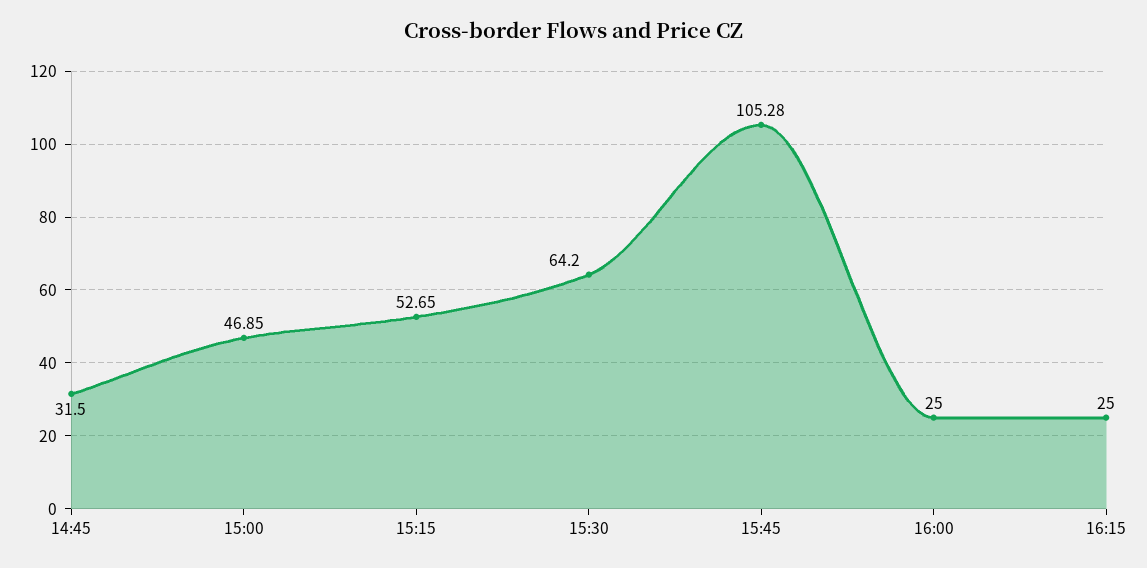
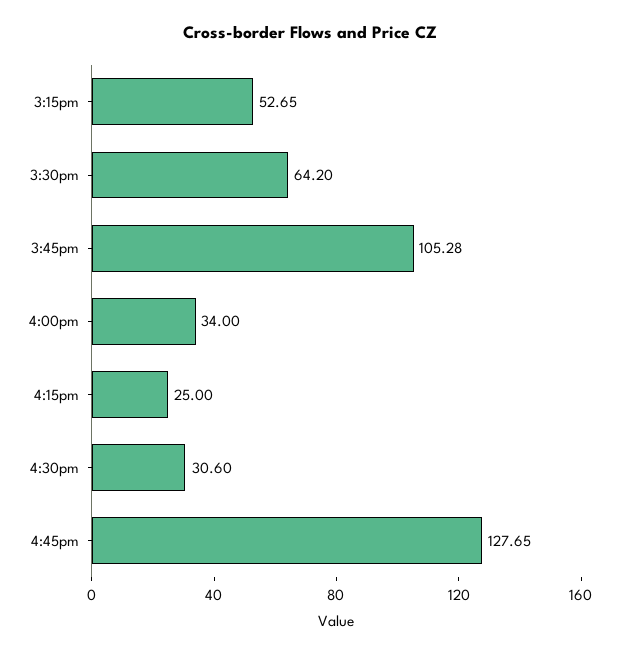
14:45: 31.5 -> none
15:00: 46.85 -> none
16:00: 25 -> 34
4:30pm: none -> 30.6
4:45pm: none -> 127.65

